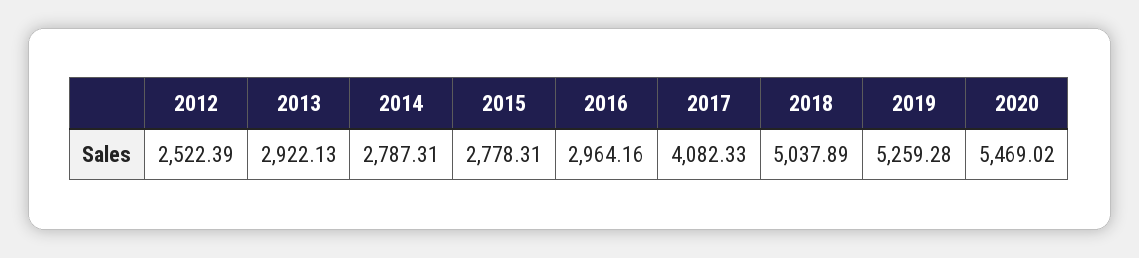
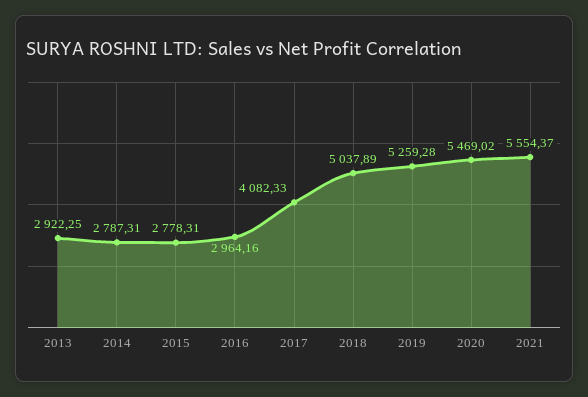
2012: 2522.39 -> none
2013: 2922.13 -> 2922.25
2021: none -> 5554.37

